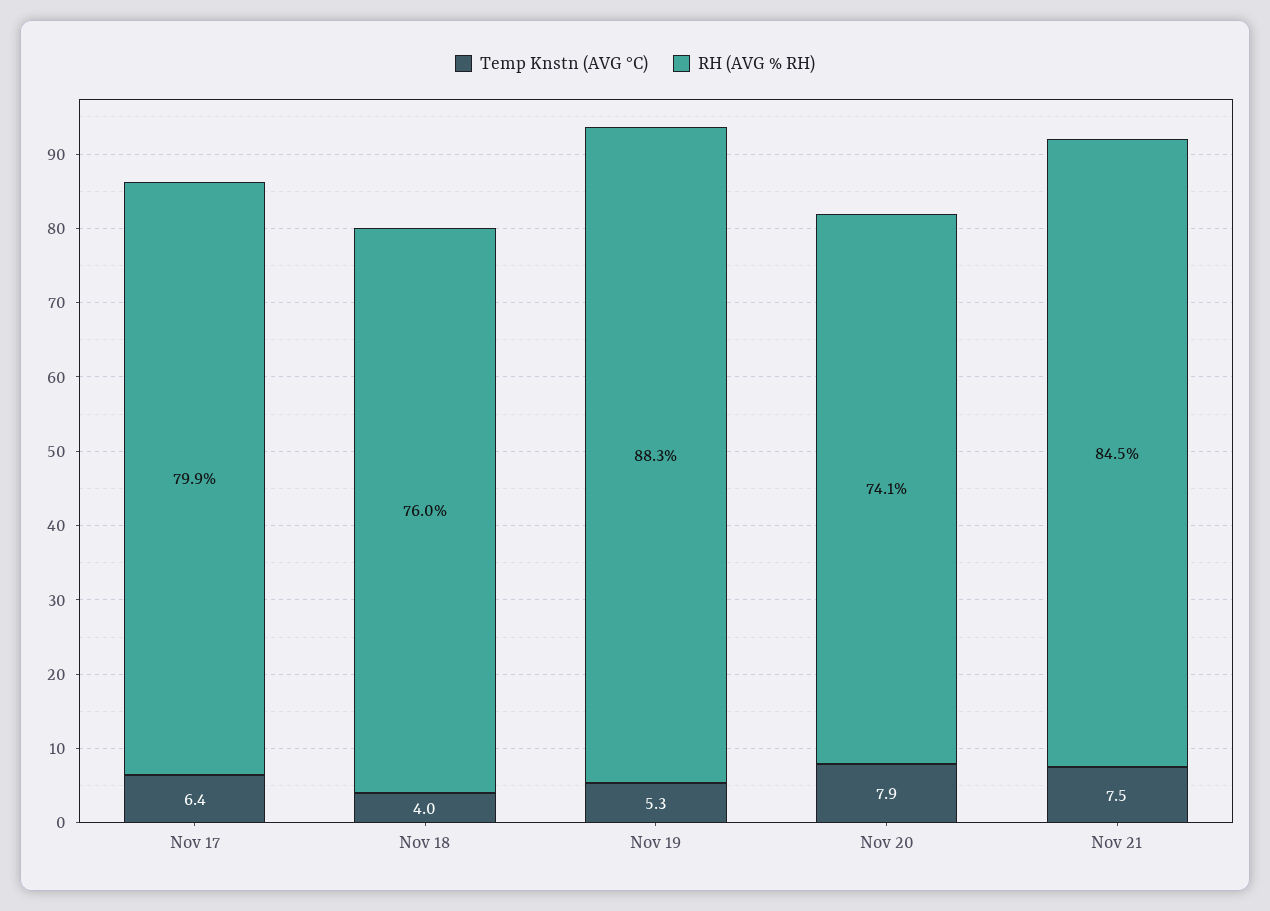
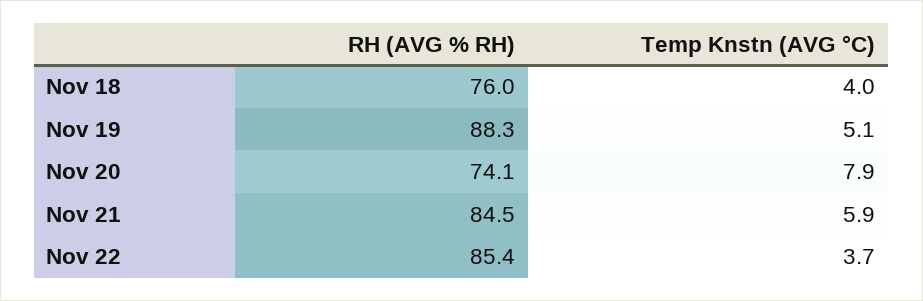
Temp Knstn (AVG °C), Nov 17: 6.4 -> none
RH (AVG % RH), Nov 17: 79.9 -> none
Temp Knstn (AVG °C), Nov 19: 5.3 -> 5.1
Temp Knstn (AVG °C), Nov 21: 7.5 -> 5.9
RH (AVG % RH), Nov 22: none -> 85.4
Temp Knstn (AVG °C), Nov 22: none -> 3.7

